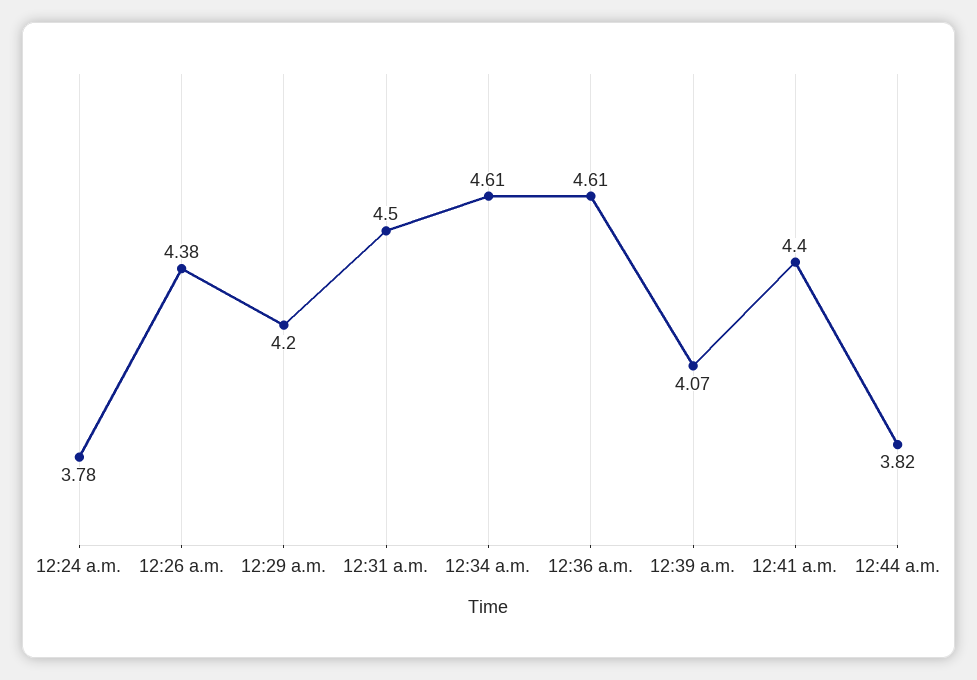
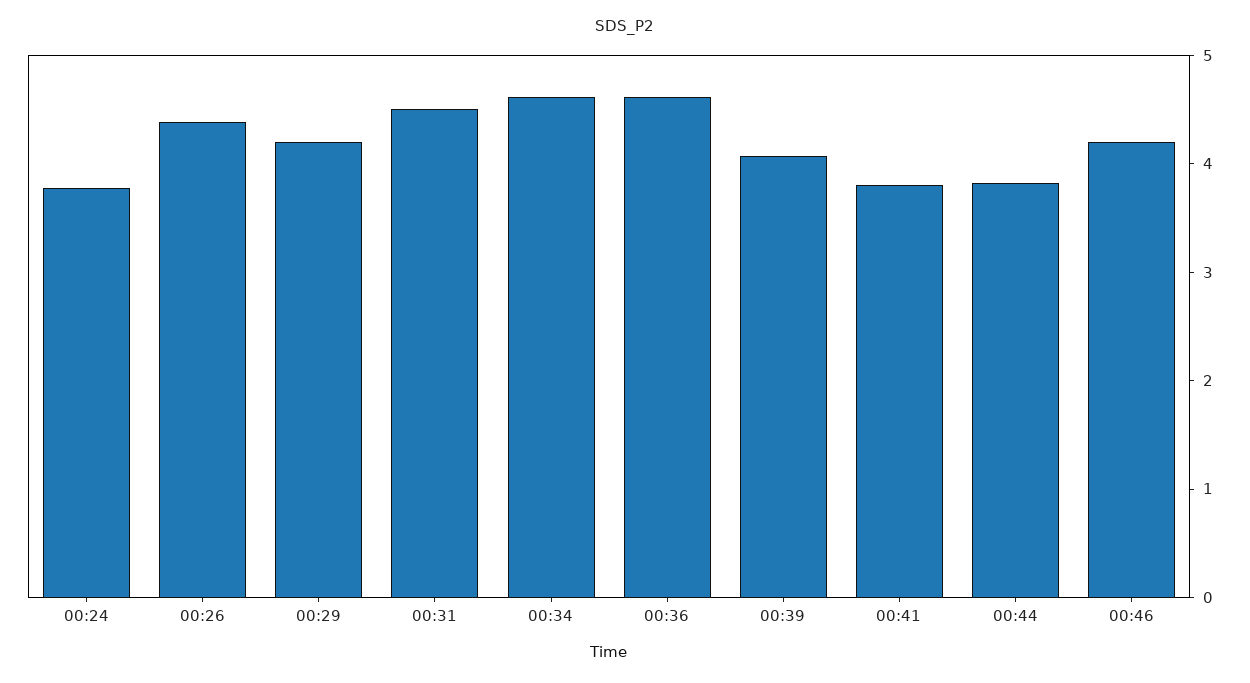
12:41 a.m.: 4.4 -> 3.8
00:46: none -> 4.2

